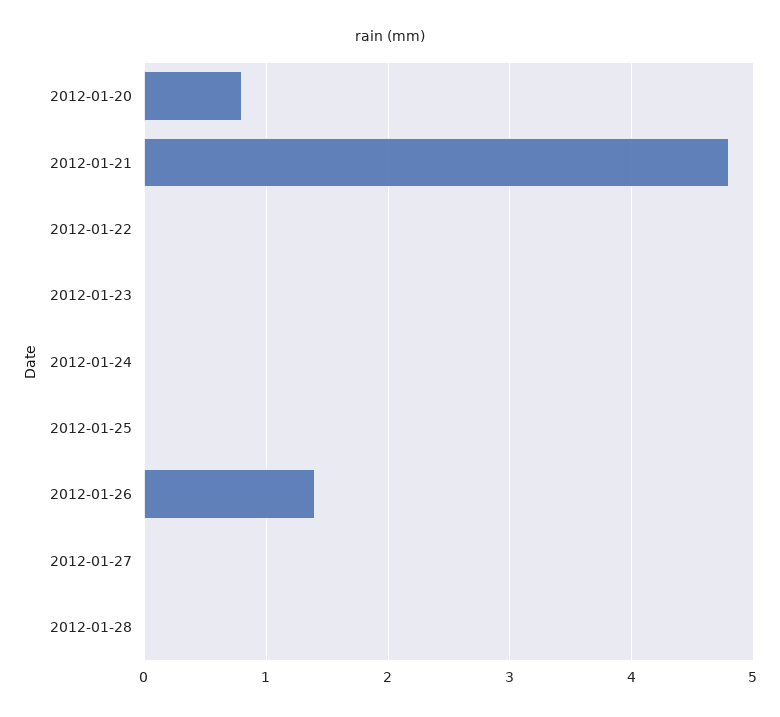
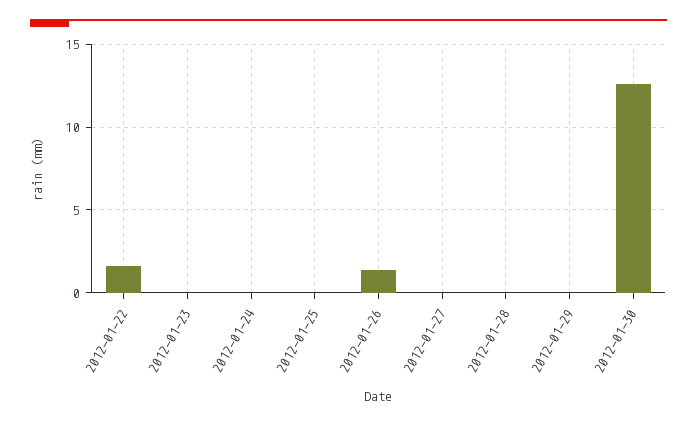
2012-01-20: 0.8 -> none
2012-01-21: 4.8 -> none
2012-01-22: 0 -> 1.5
2012-01-29: none -> 0
2012-01-30: none -> 12.5

